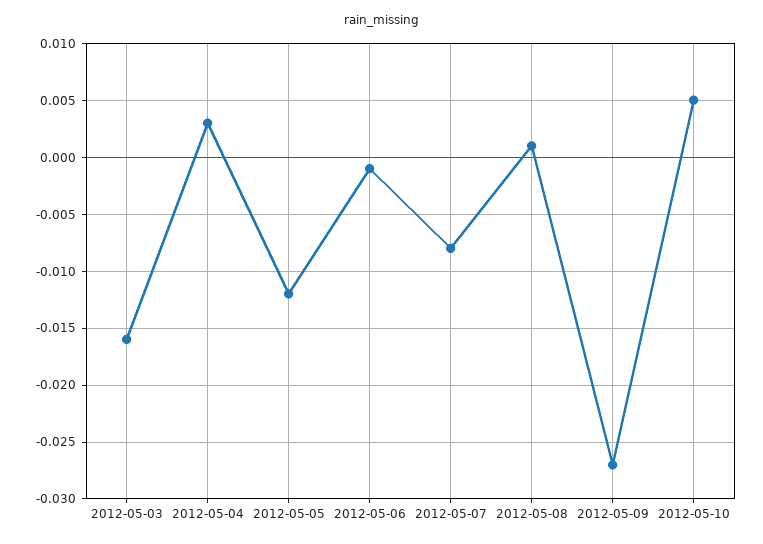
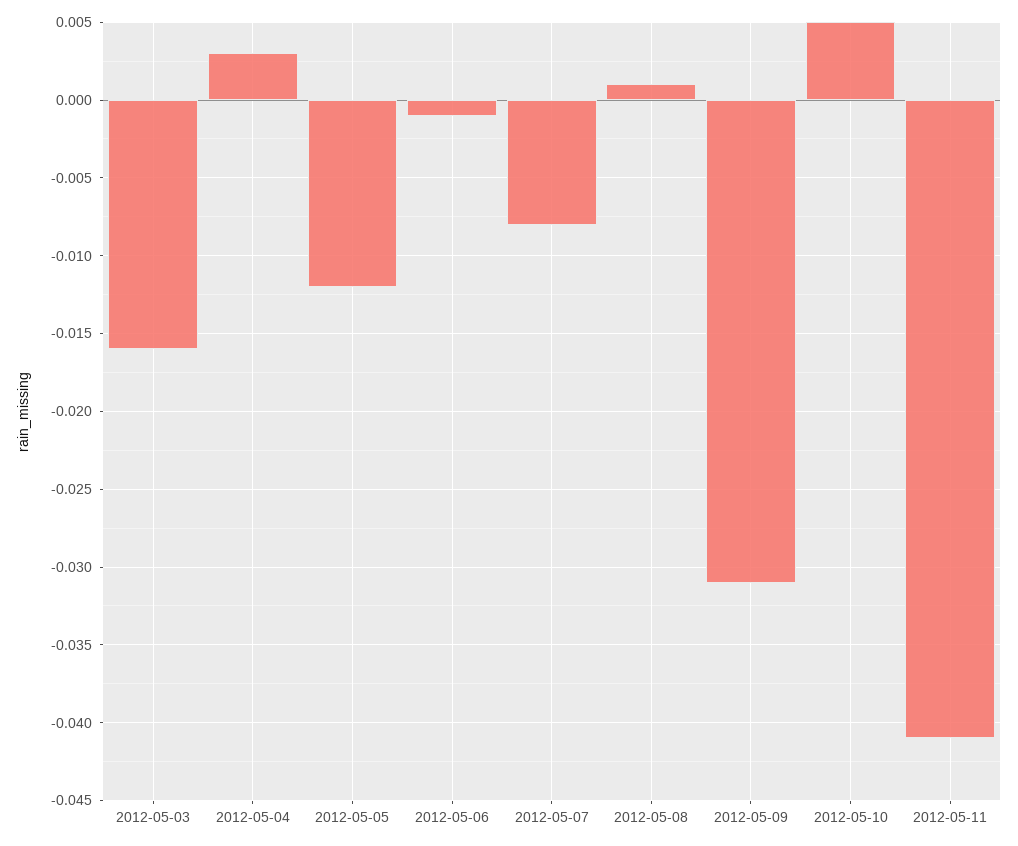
2012-05-09: -0.027 -> -0.031
2012-05-11: none -> -0.041

